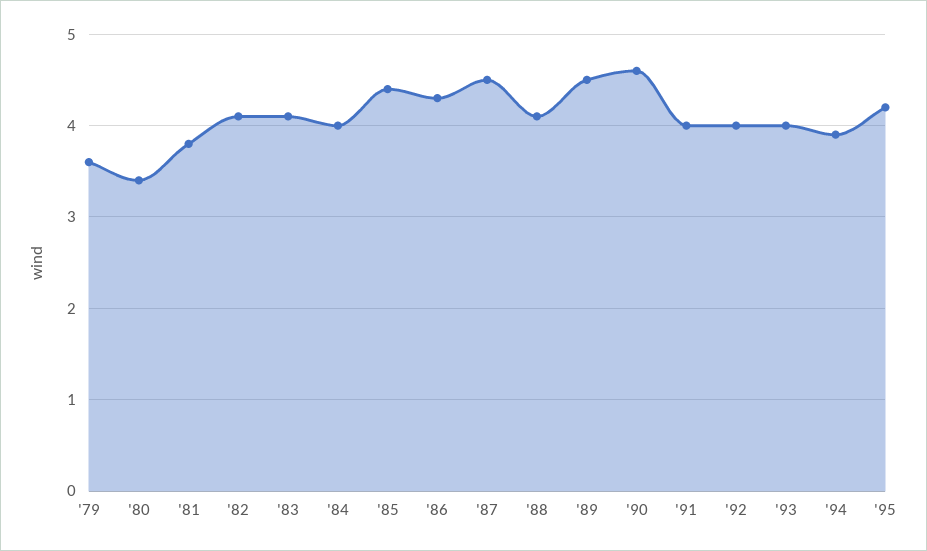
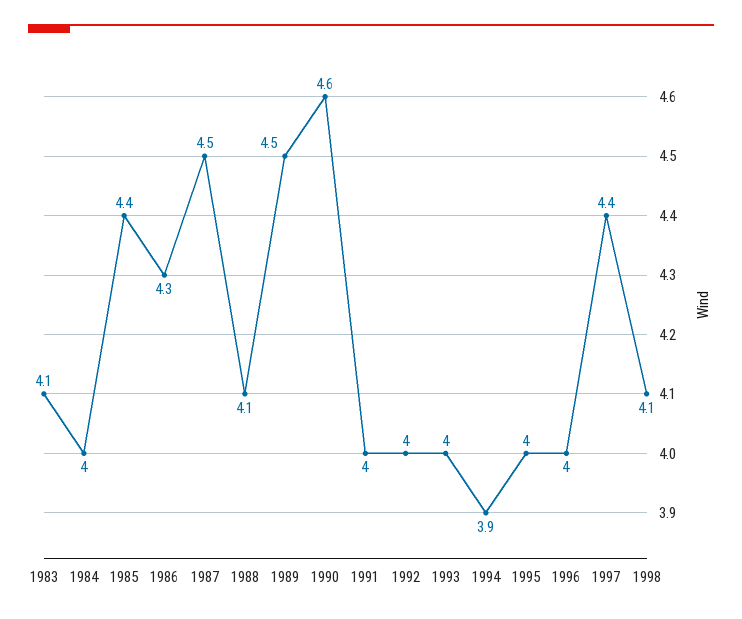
'79: 3.6 -> none
'80: 3.4 -> none
'81: 3.8 -> none
'82: 4.1 -> none
'95: 4.2 -> 4
1996: none -> 4
1997: none -> 4.4
1998: none -> 4.1

